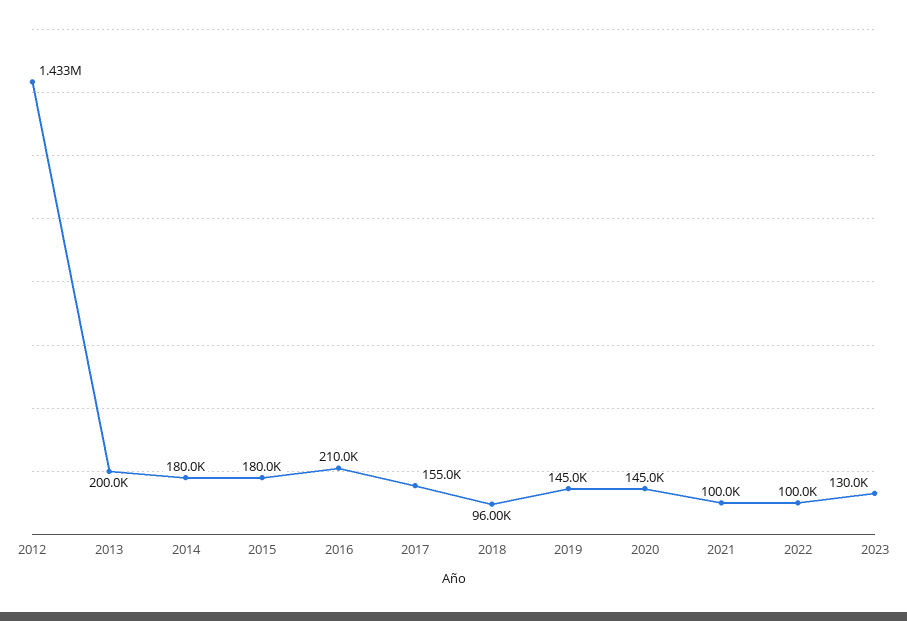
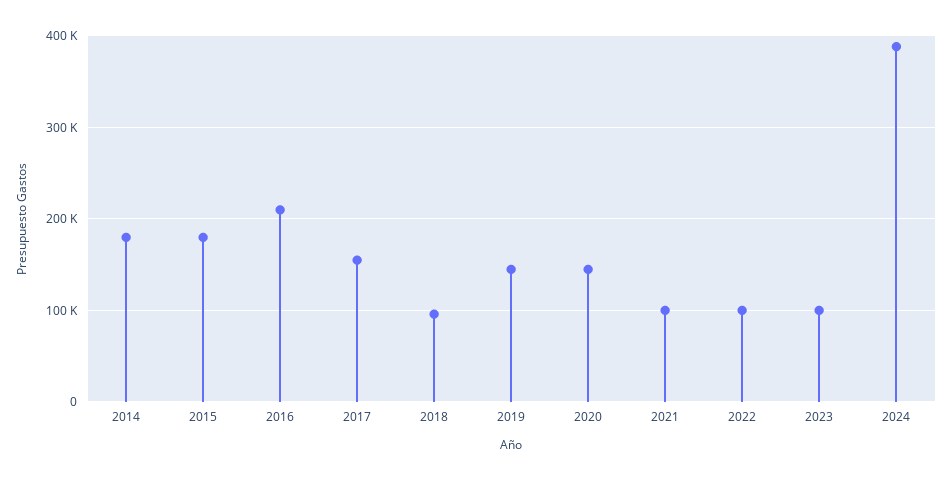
2012: 1433000 -> none
2013: 200000 -> none
2023: 130000 -> 100000
2024: none -> 390000

